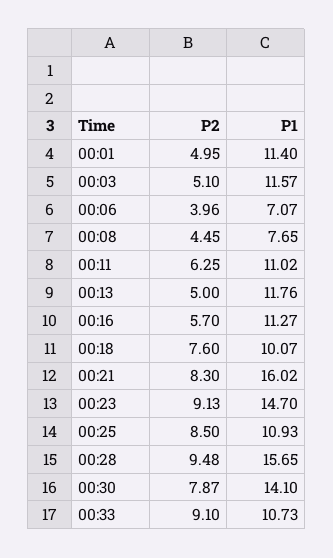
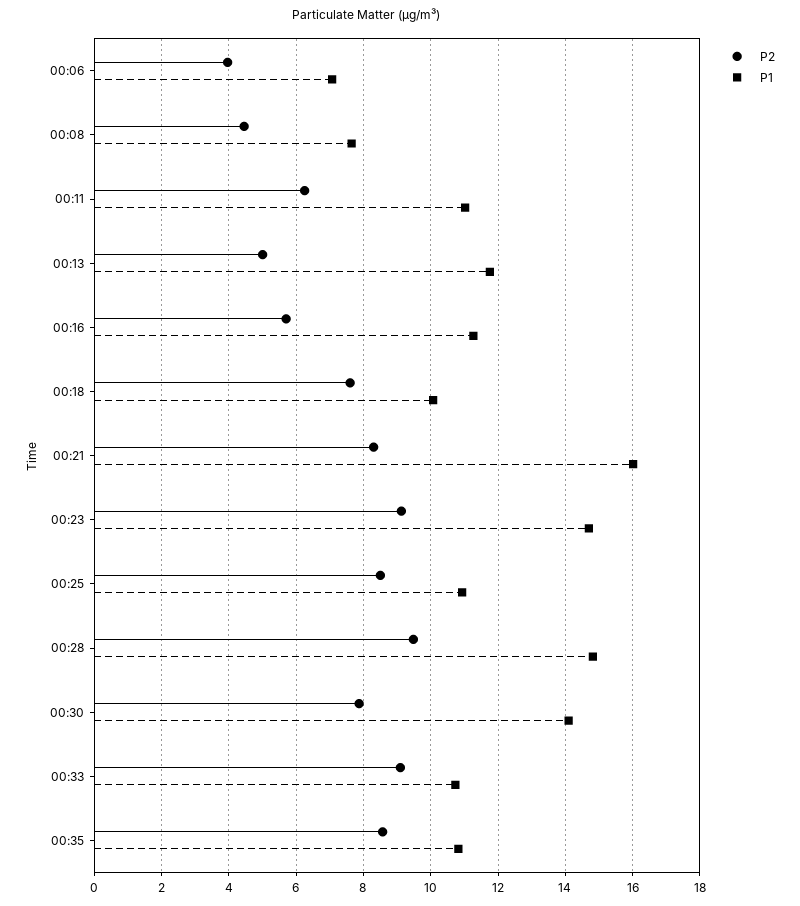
P2, 00:01: 4.95 -> none
P1, 00:01: 11.4 -> none
P2, 00:03: 5.1 -> none
P1, 00:03: 11.57 -> none
P1, 00:28: 15.65 -> 14.8
P2, 00:35: none -> 8.6
P1, 00:35: none -> 10.8

